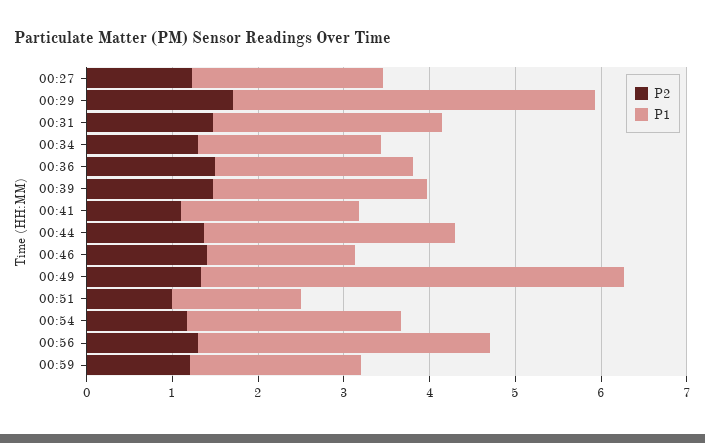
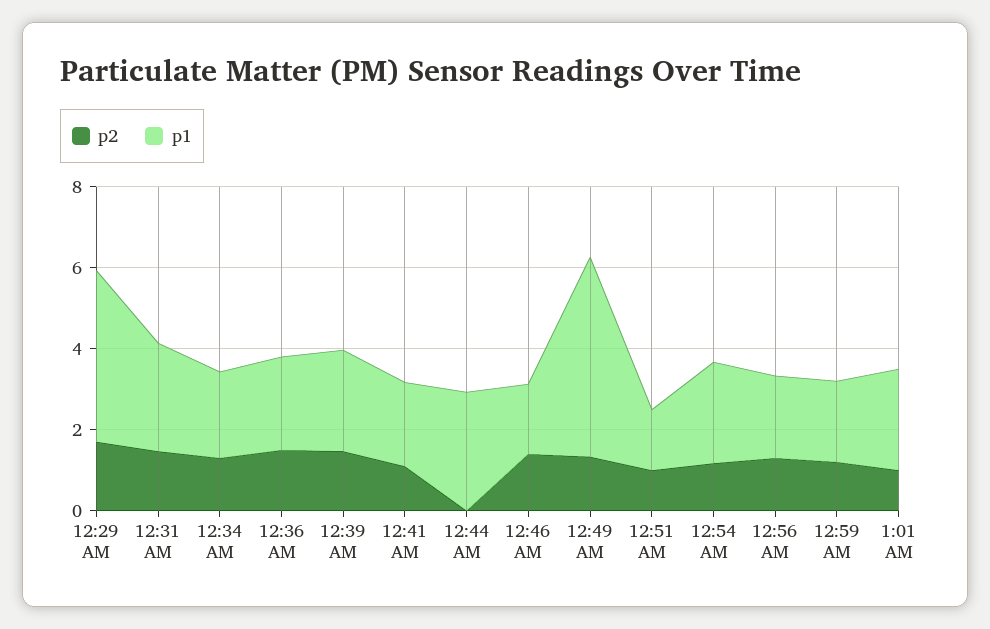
P2, 00:27: 1.2 -> none
P1, 00:27: 2.2 -> none
P2, 00:44: 1.4 -> 0
P1, 00:56: 3.4 -> 2
P2, 1:01 AM: none -> 1
P1, 1:01 AM: none -> 2.5

